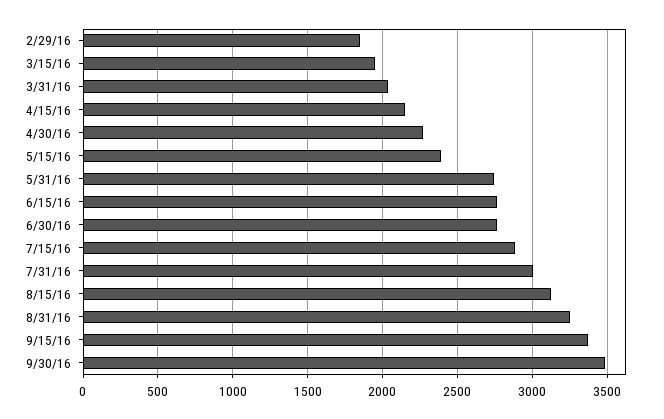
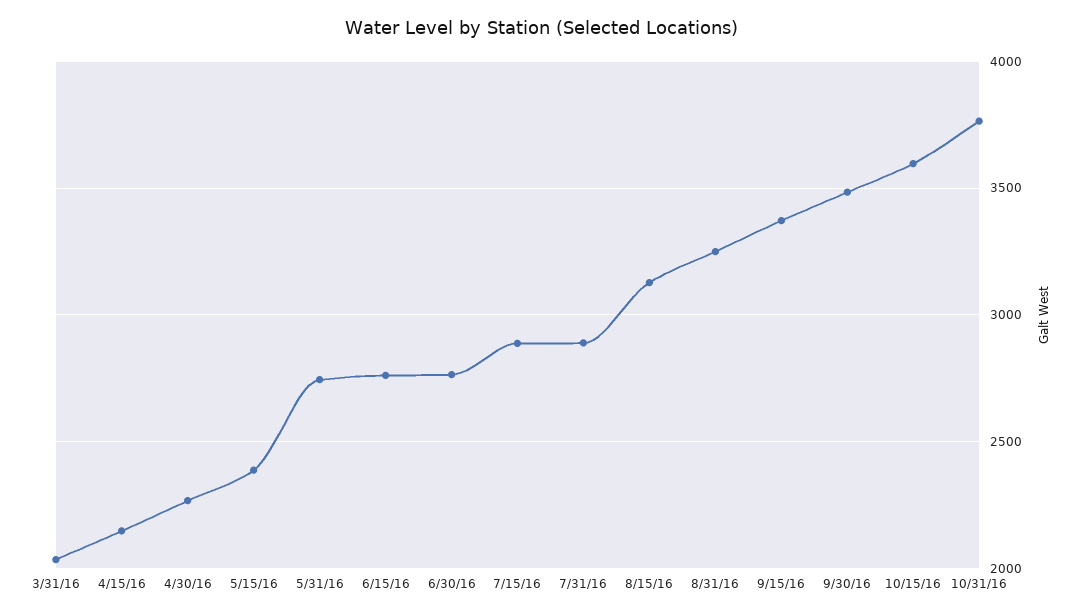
2/29/16: 1850 -> none
3/15/16: 1950 -> none
7/31/16: 3000 -> 2900
10/15/16: none -> 3600
10/31/16: none -> 3750

